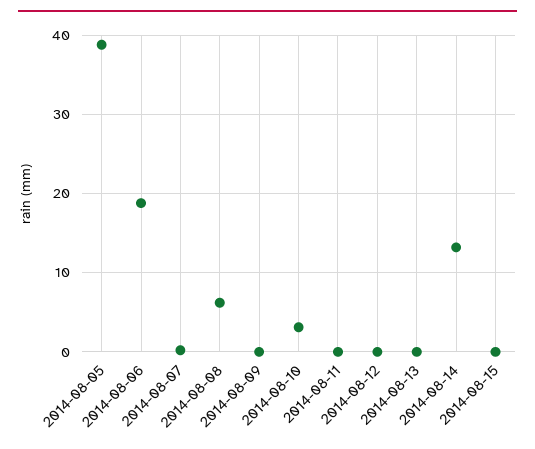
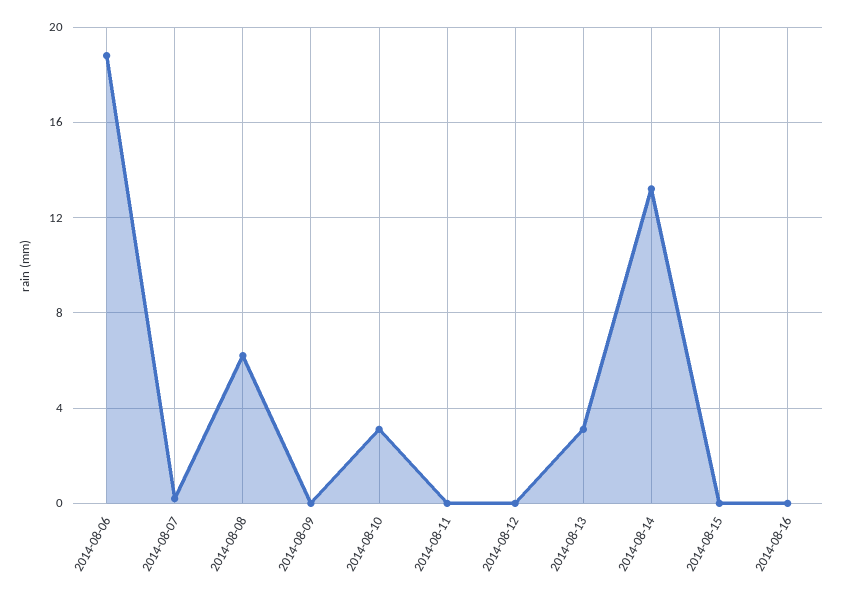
2014-08-05: 39 -> none
2014-08-13: 0 -> 3
2014-08-16: none -> 0

